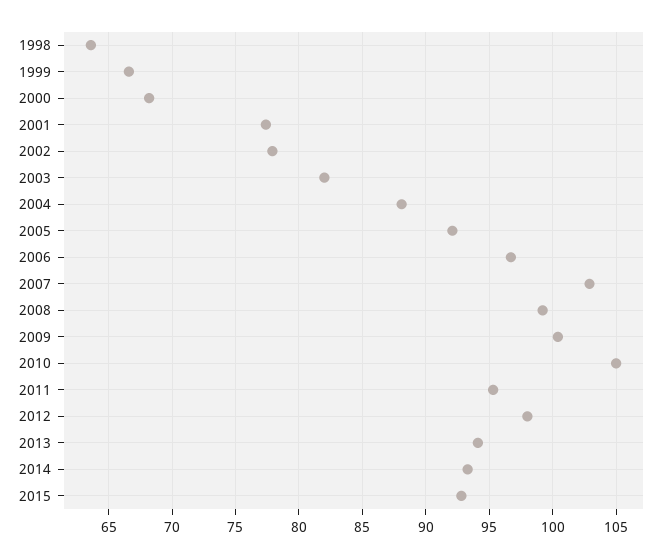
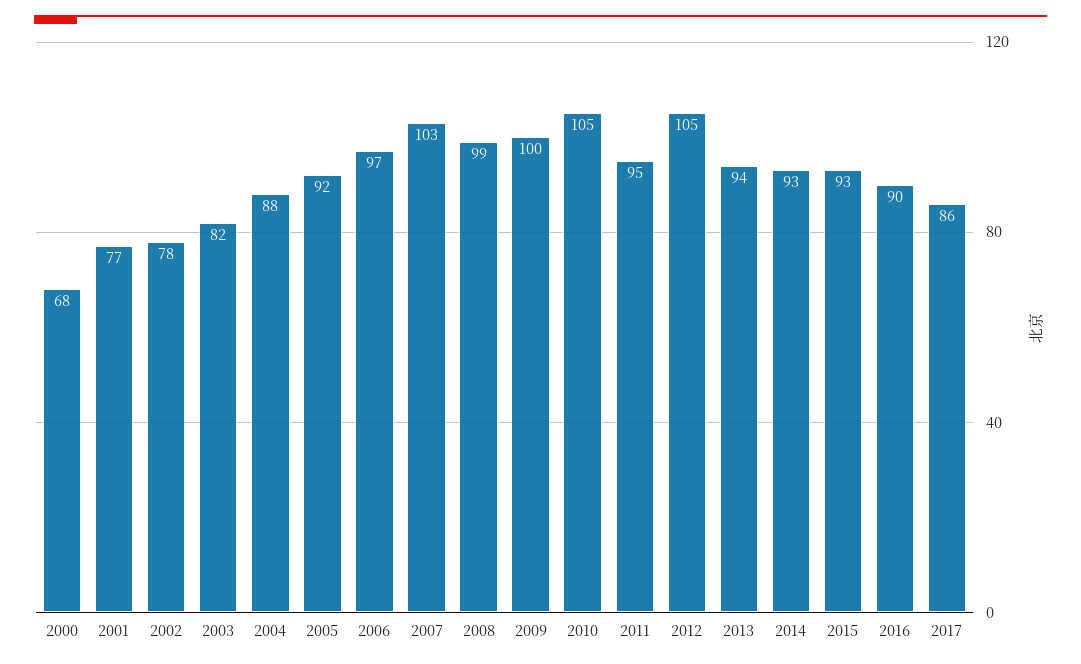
1998: 63.5 -> none
1999: 66.5 -> none
2012: 98 -> 105
2016: none -> 90
2017: none -> 86

